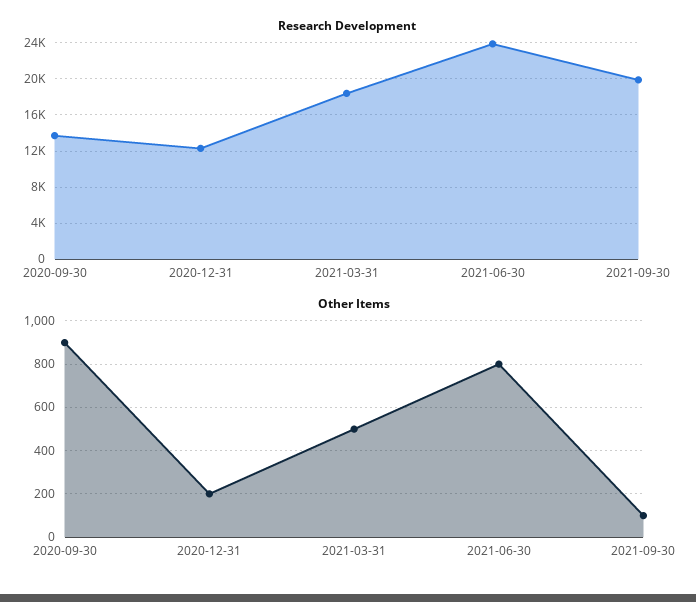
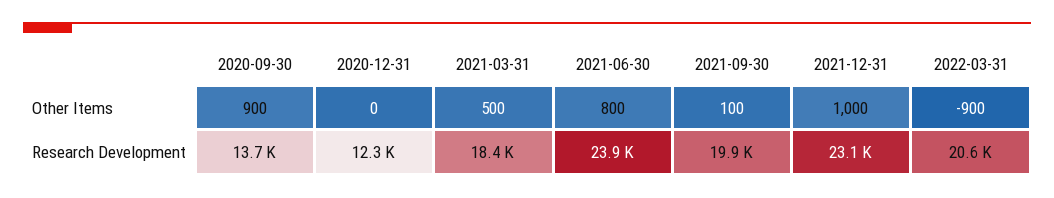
Other Items, 2020-12-31: 200 -> 0
Other Items, 2021-12-31: none -> 1000
Other Items, 2022-03-31: none -> -900
Research Development, 2021-12-31: none -> 23100
Research Development, 2022-03-31: none -> 20600

